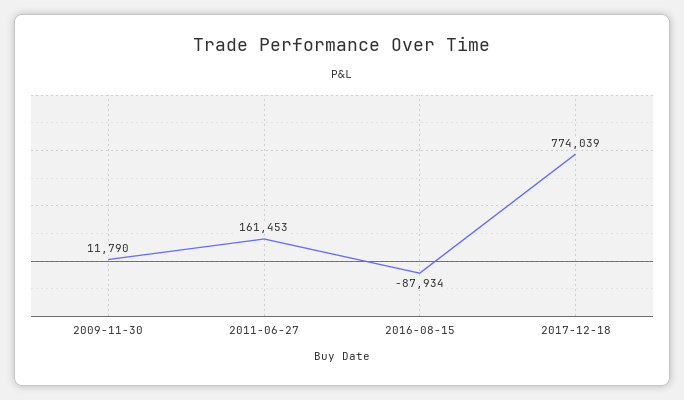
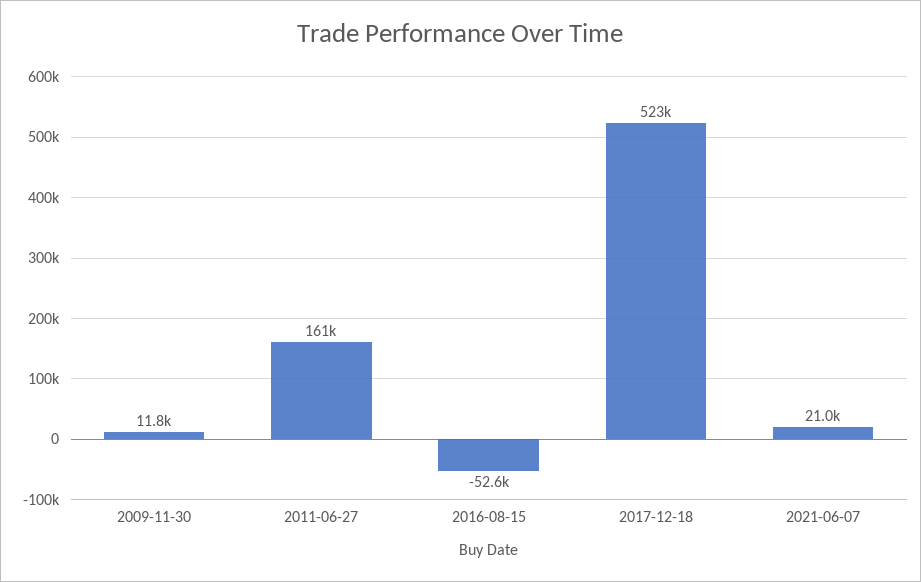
2016-08-15: -87934 -> -52600
2017-12-18: 774039 -> 523000
2021-06-07: none -> 21000

